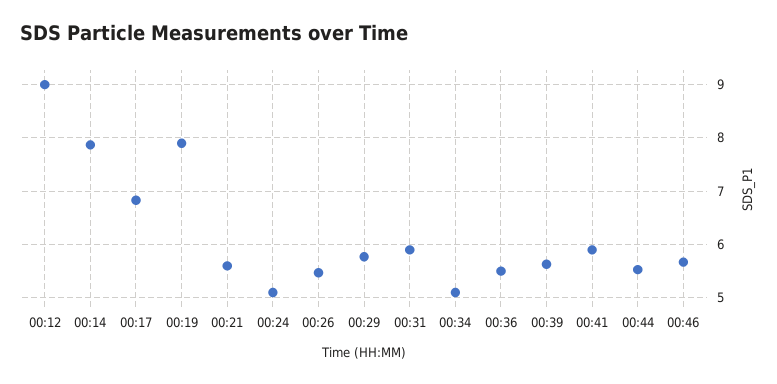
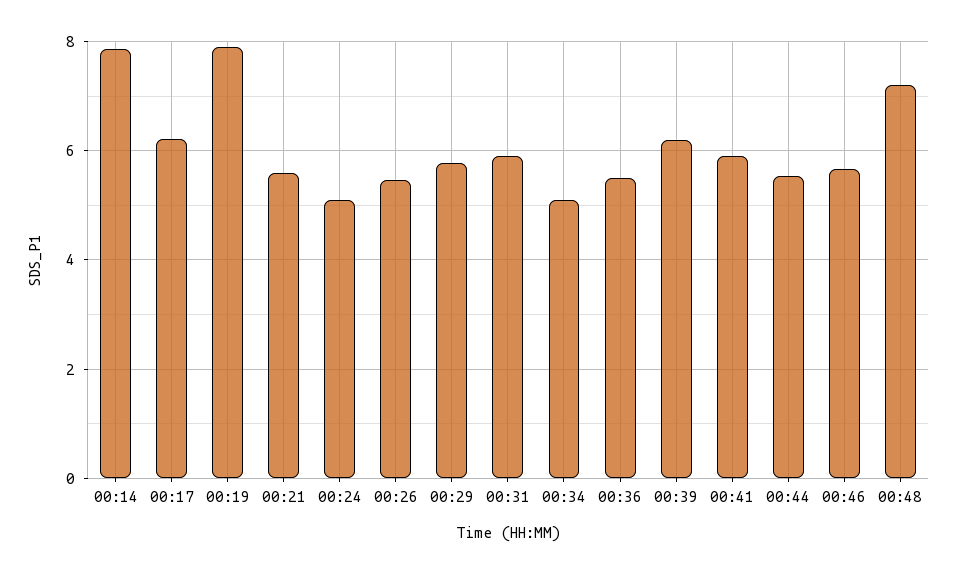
00:12: 9 -> none
00:17: 6.8 -> 6.2
00:39: 5.6 -> 6.2
00:48: none -> 7.2

